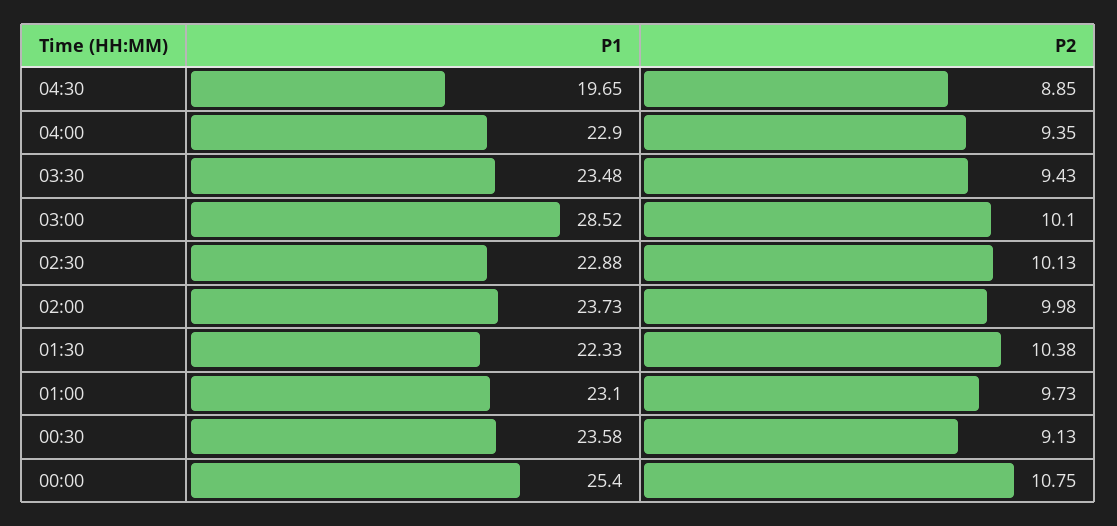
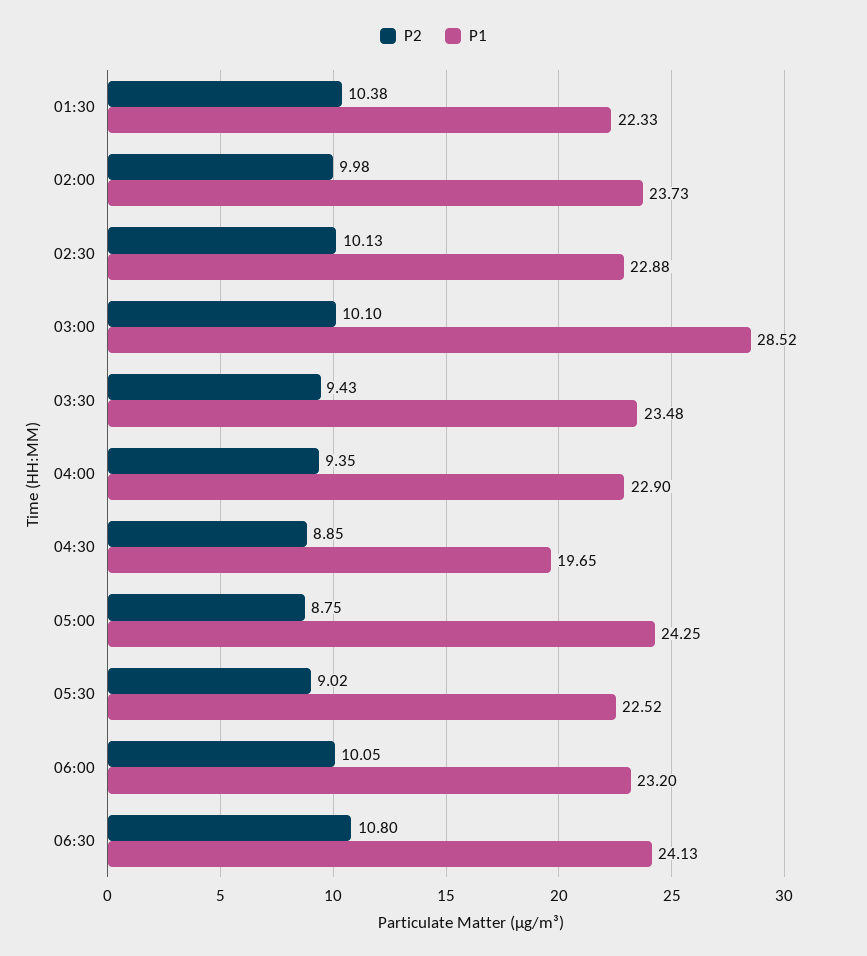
P1, 01:00: 23.1 -> none
P2, 01:00: 9.73 -> none
P1, 00:30: 23.58 -> none
P2, 00:30: 9.13 -> none
P1, 00:00: 25.4 -> none
P2, 00:00: 10.75 -> none
P2, 05:00: none -> 8.75
P1, 05:00: none -> 24.25
P2, 05:30: none -> 9.02
P1, 05:30: none -> 22.52
P2, 06:00: none -> 10.05
P1, 06:00: none -> 23.2
P2, 06:30: none -> 10.8
P1, 06:30: none -> 24.13

